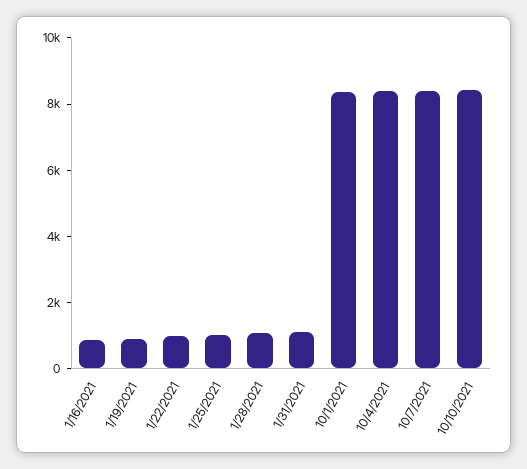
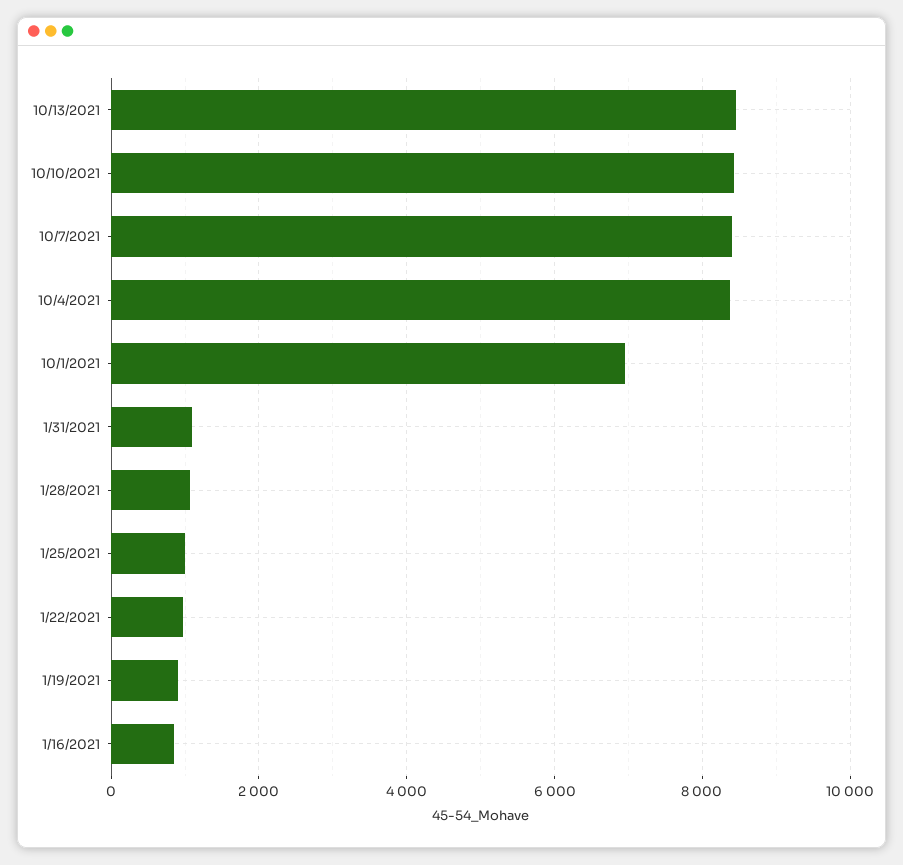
10/1/2021: 8500 -> 7000
10/13/2021: none -> 8400

